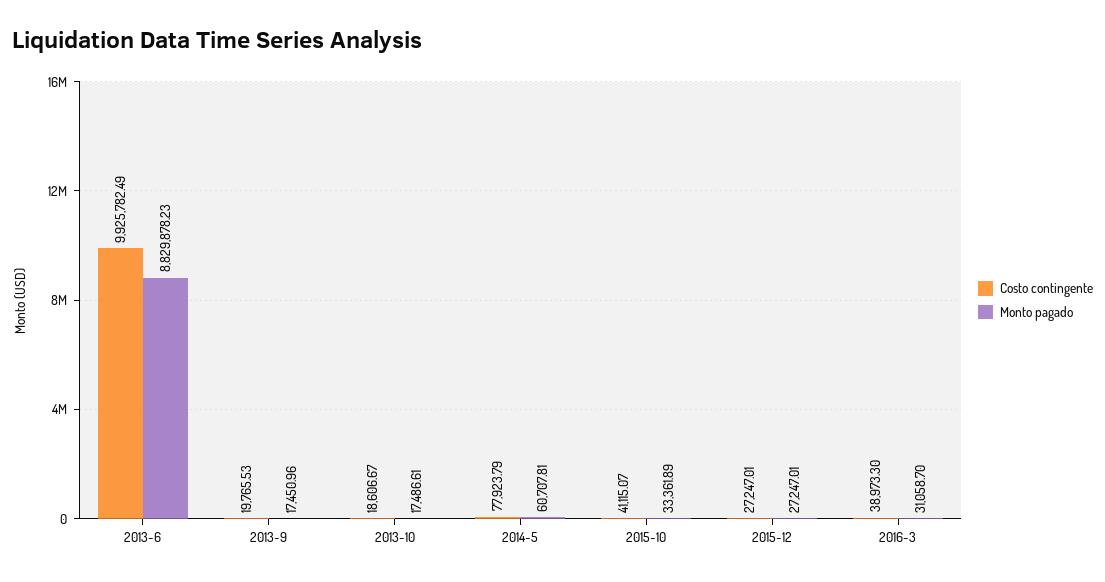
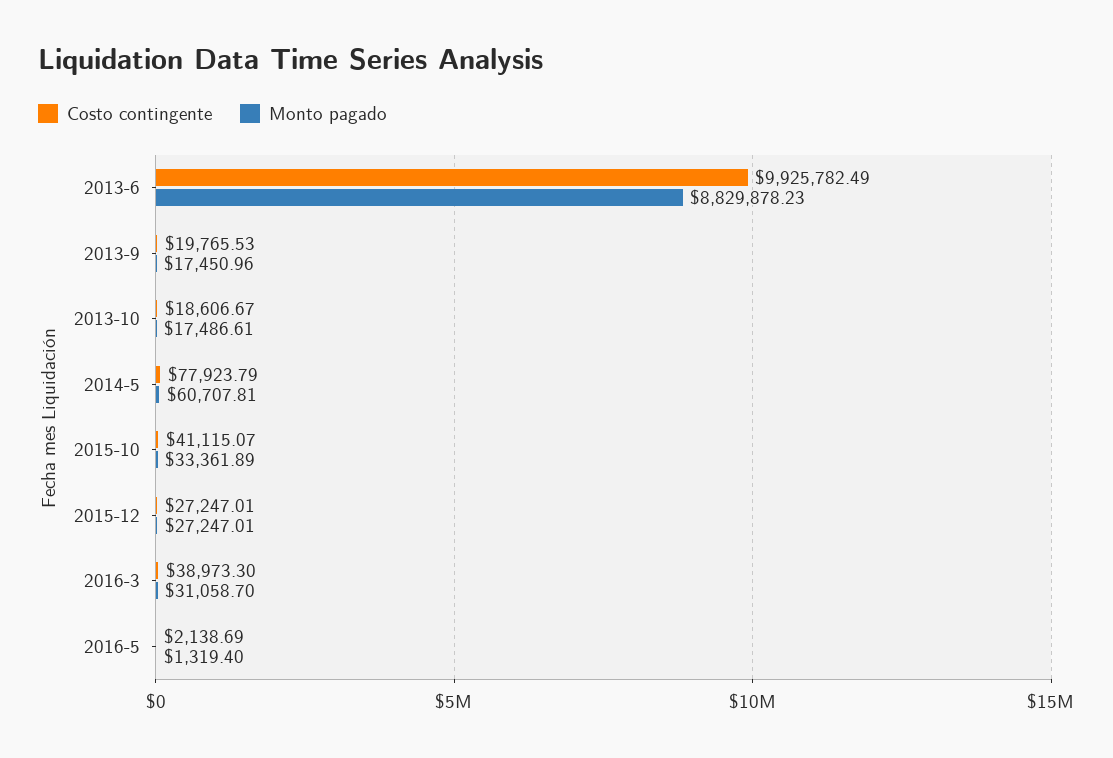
Costo contingente, 2016-5: none -> 2138.69
Monto pagado, 2016-5: none -> 1319.4

